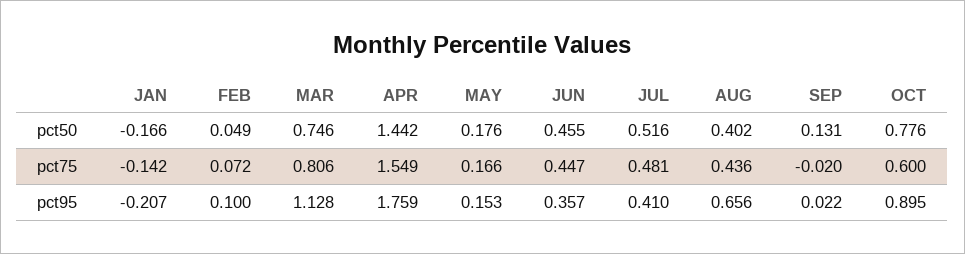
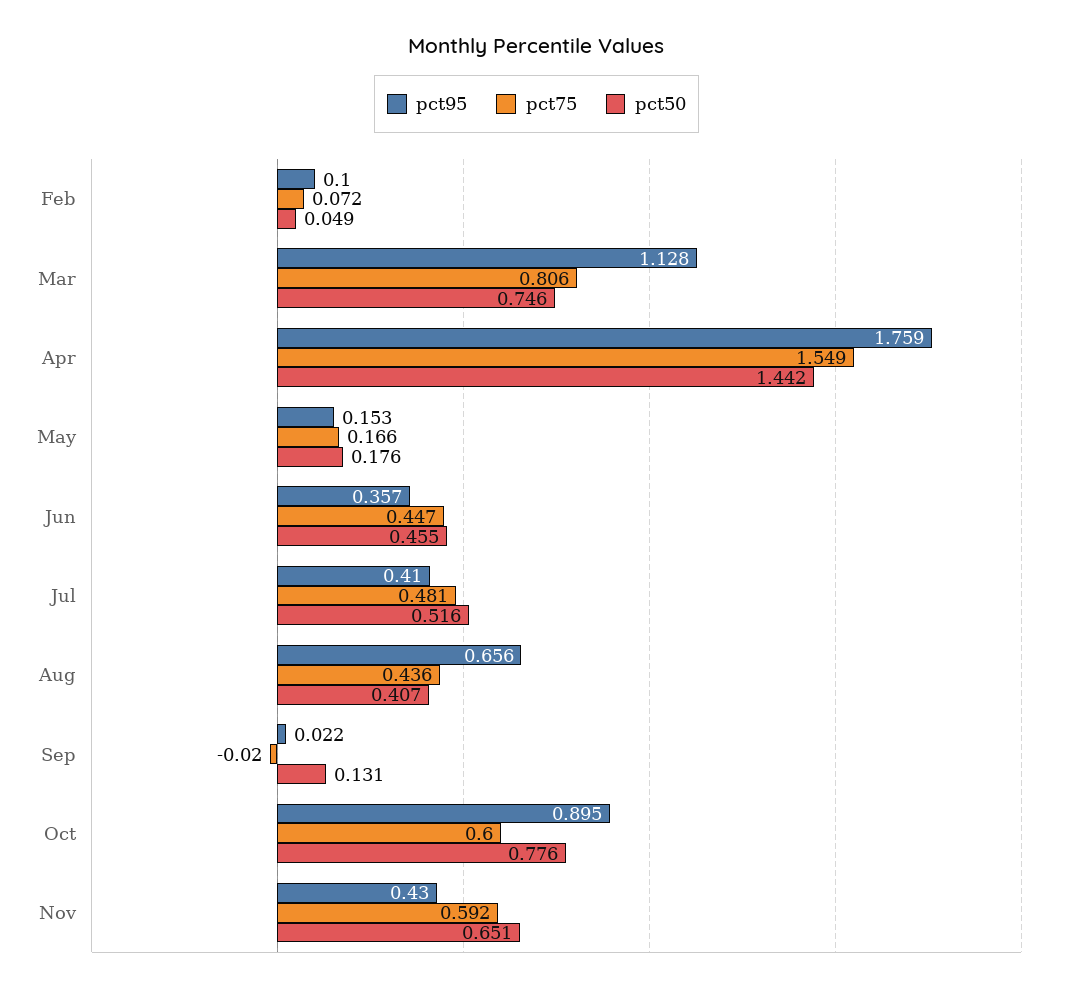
pct50, JAN: -0.166 -> none
pct50, AUG: 0.402 -> 0.407
pct75, JAN: -0.142 -> none
pct95, JAN: -0.207 -> none
pct95, Nov: none -> 0.43
pct75, Nov: none -> 0.592
pct50, Nov: none -> 0.651

